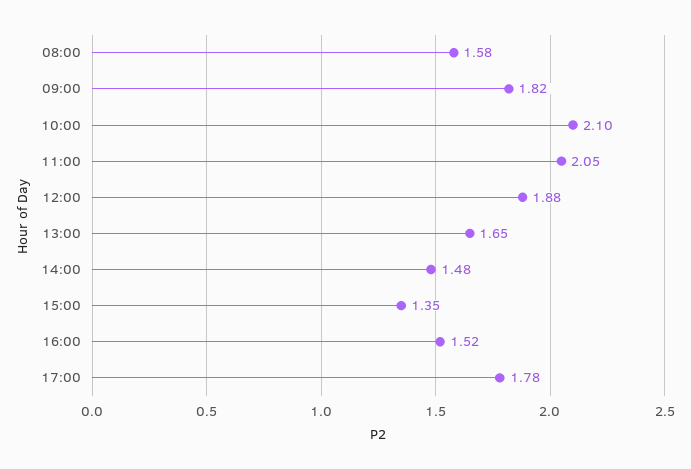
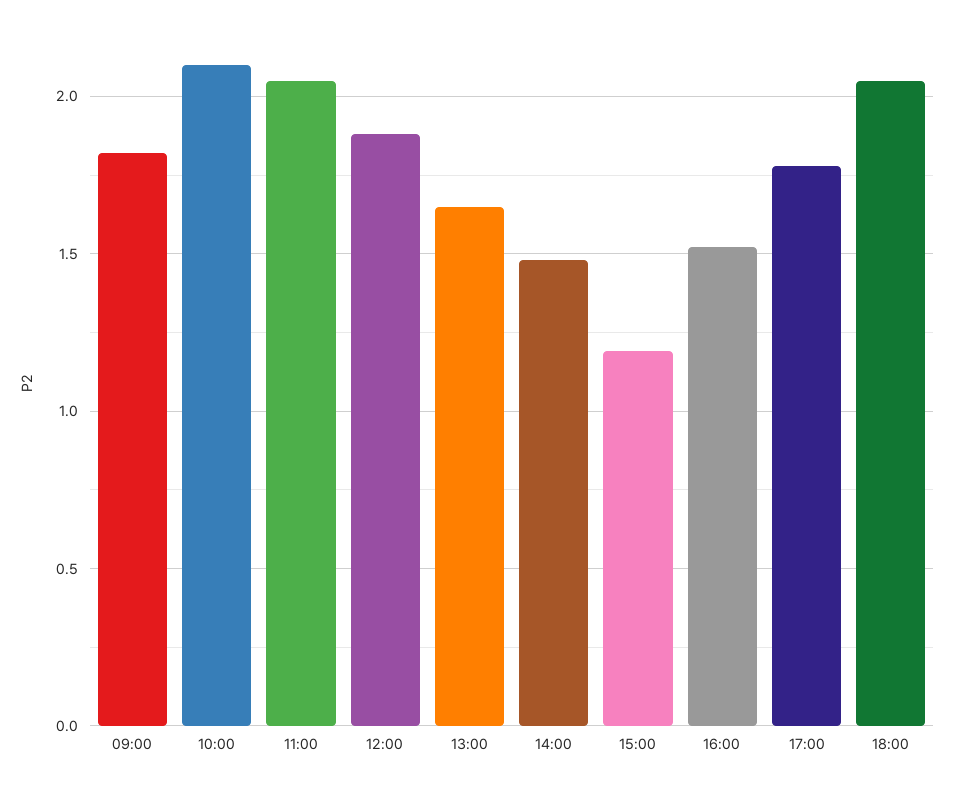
08:00: 1.58 -> none
15:00: 1.35 -> 1.2
18:00: none -> 2.05

